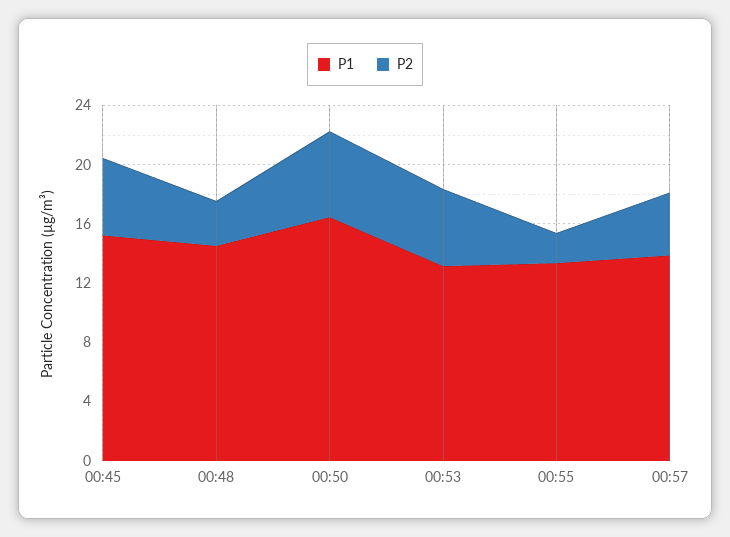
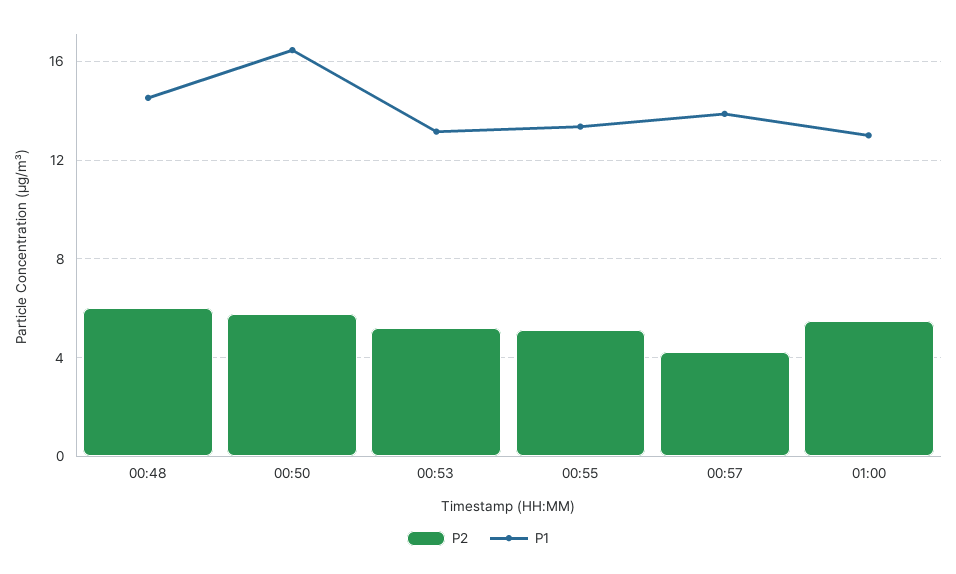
P1, 00:45: 15 -> none
P2, 00:45: 5 -> none
P2, 00:48: 3 -> 6
P2, 00:55: 2 -> 5
P2, 01:00: none -> 5.5
P1, 01:00: none -> 13

